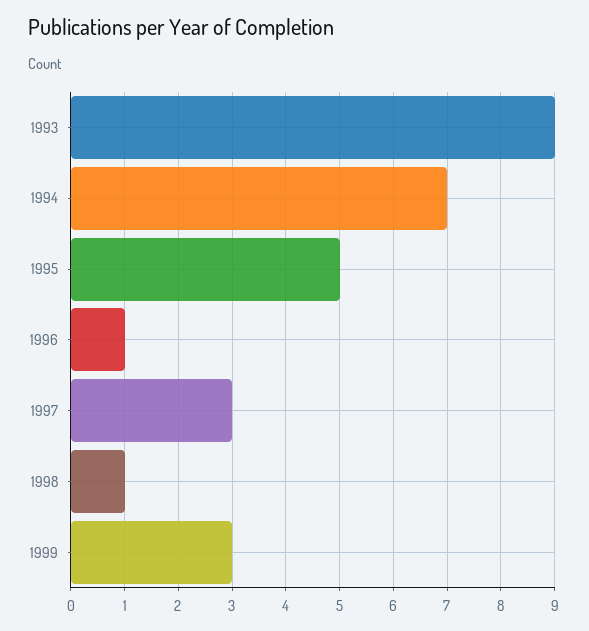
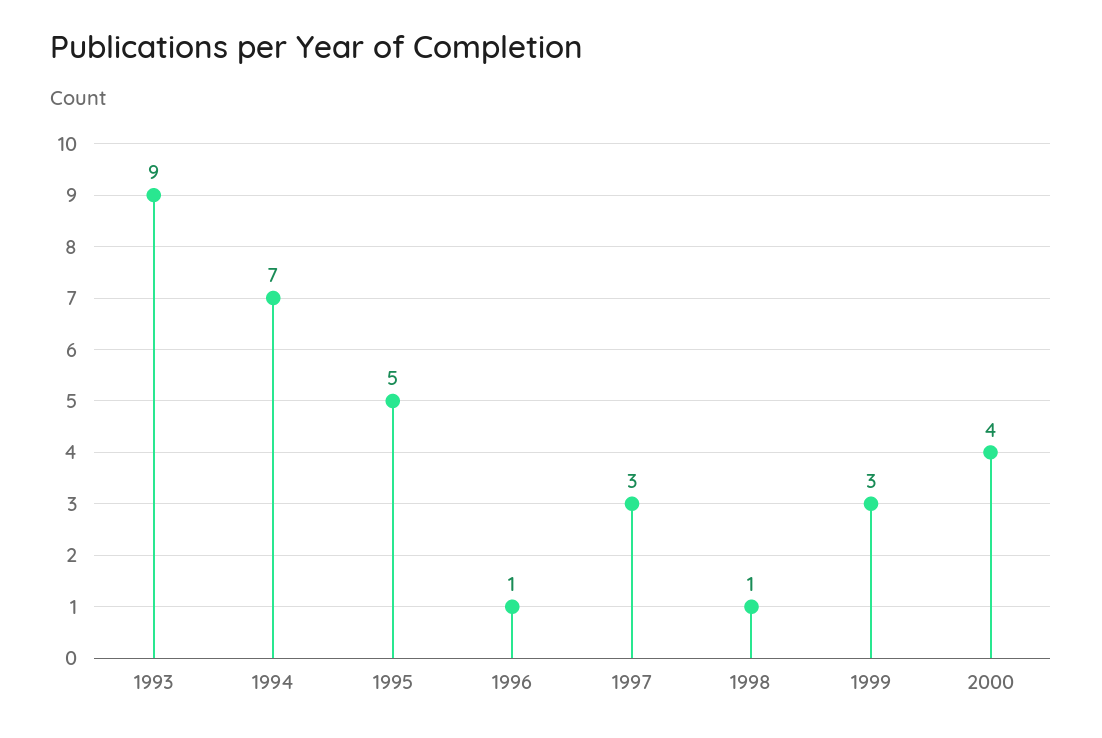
2000: none -> 4

